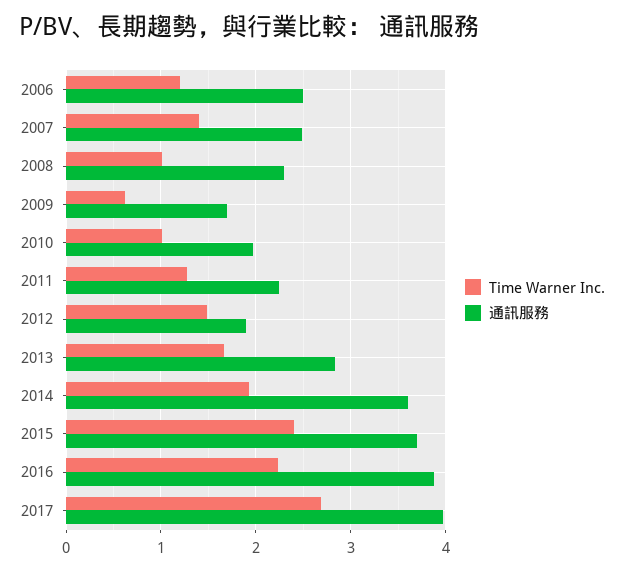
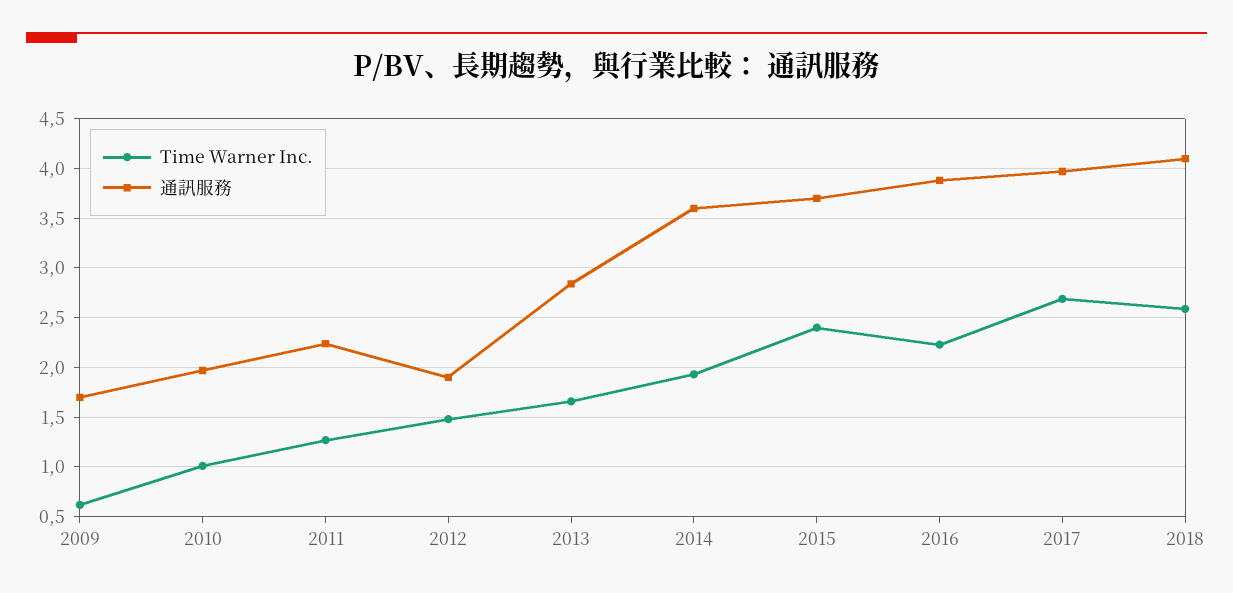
Time Warner Inc., 2006: 1.2 -> none
通訊服務, 2006: 2.5 -> none
Time Warner Inc., 2007: 1.4 -> none
通訊服務, 2007: 2.5 -> none
Time Warner Inc., 2008: 1 -> none
通訊服務, 2008: 2.3 -> none
Time Warner Inc., 2018: none -> 2.6
通訊服務, 2018: none -> 4.1

